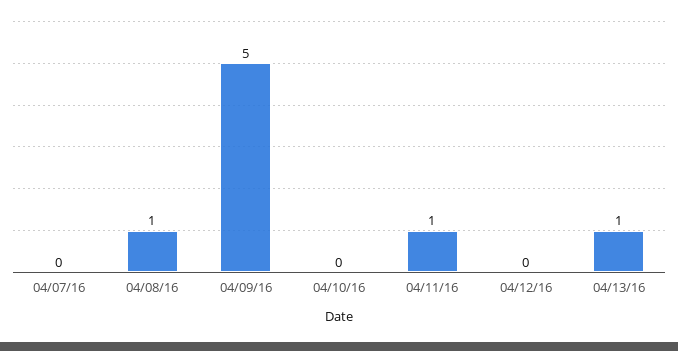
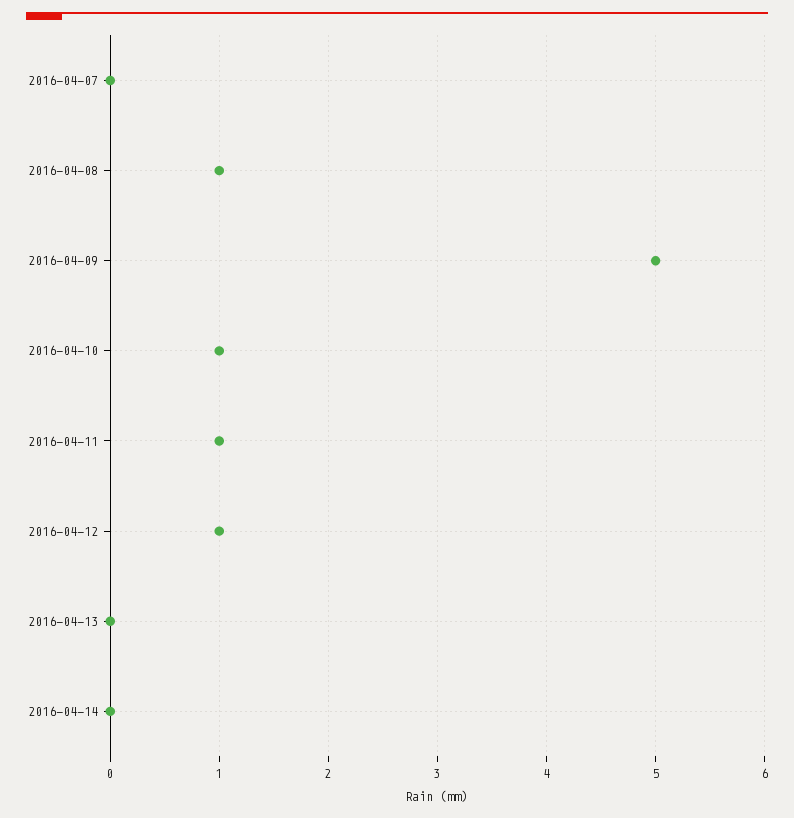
04/10/16: 0 -> 1
04/12/16: 0 -> 1
04/13/16: 1 -> 0
2016-04-14: none -> 0

